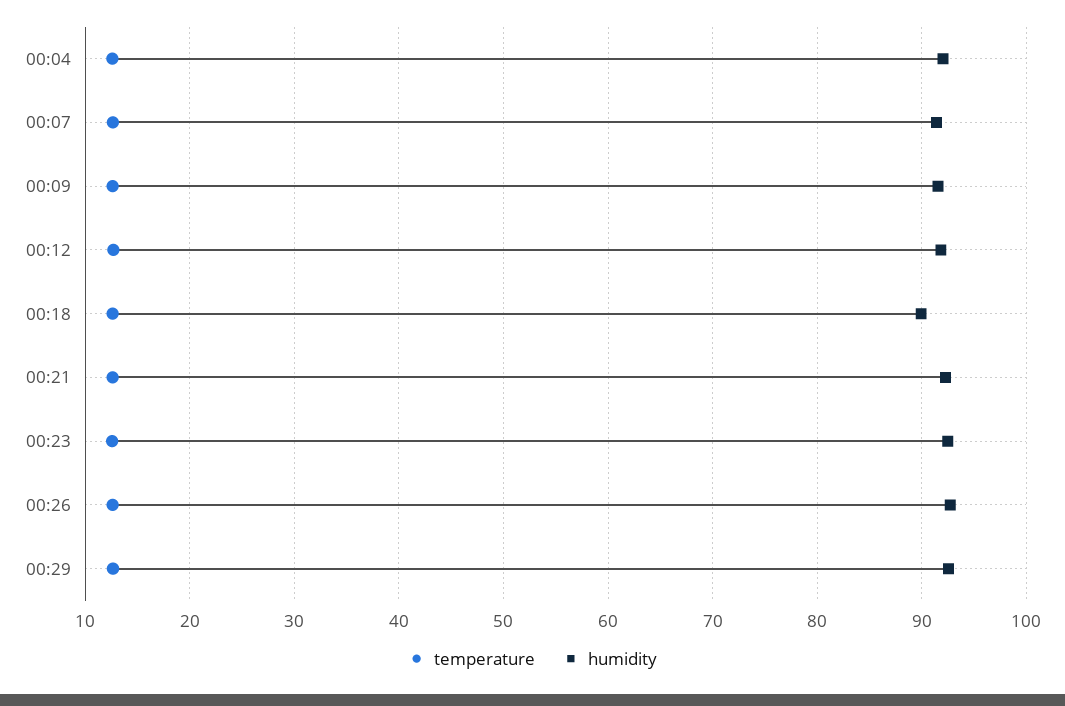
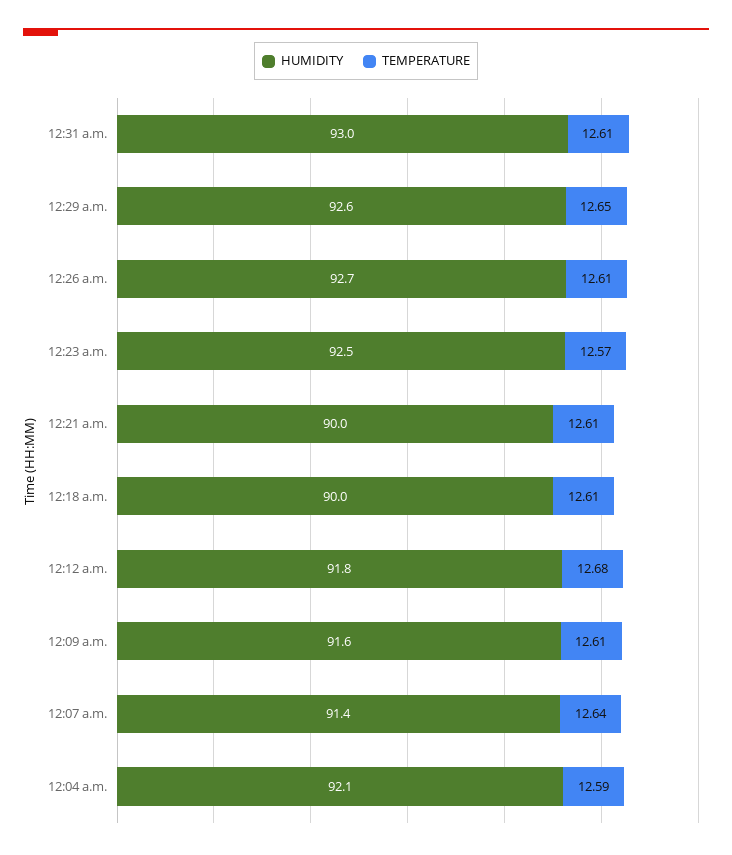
humidity, 00:21: 92 -> 90
humidity, 12:31 a.m.: none -> 93
temperature, 12:31 a.m.: none -> 12.61

